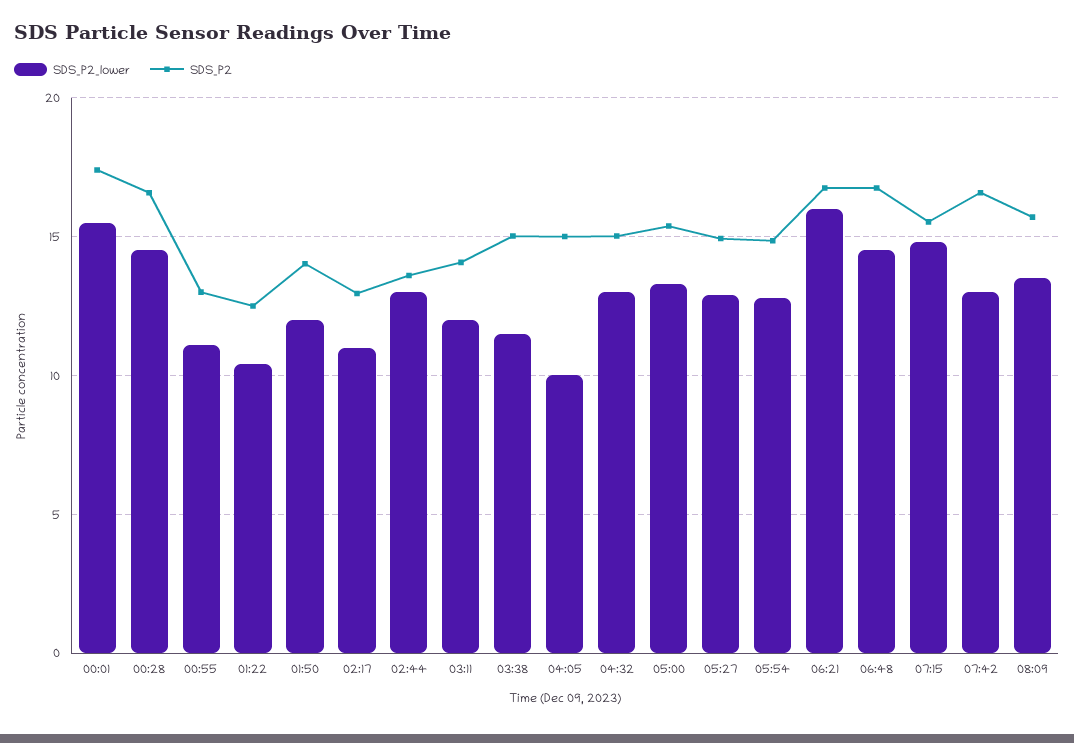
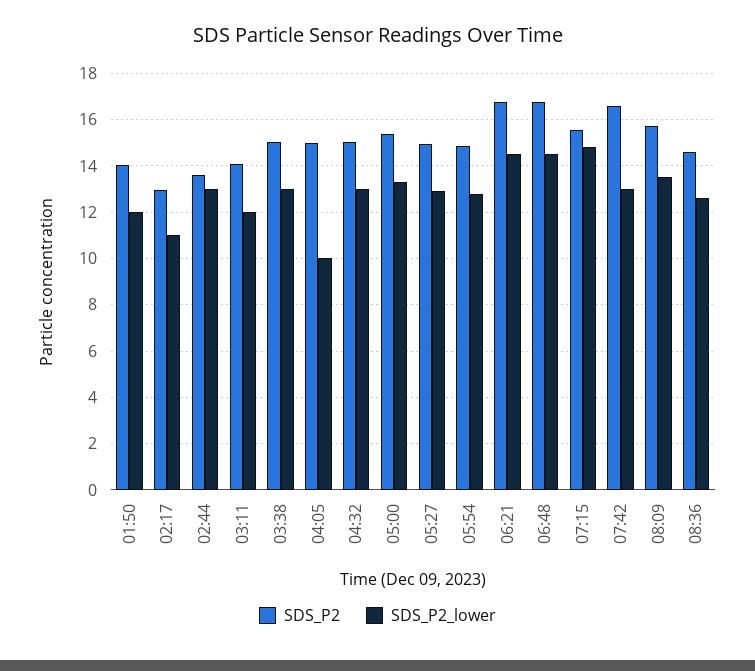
SDS_P2_lower, 00:01: 15.5 -> none
SDS_P2, 00:01: 17.5 -> none
SDS_P2_lower, 00:28: 14.5 -> none
SDS_P2, 00:28: 16.5 -> none
SDS_P2_lower, 00:55: 11 -> none
SDS_P2, 00:55: 13 -> none
SDS_P2_lower, 01:22: 10.5 -> none
SDS_P2, 01:22: 12.5 -> none
SDS_P2_lower, 03:38: 11.5 -> 13
SDS_P2_lower, 06:21: 16 -> 14.5
SDS_P2, 08:36: none -> 14.5
SDS_P2_lower, 08:36: none -> 12.5

